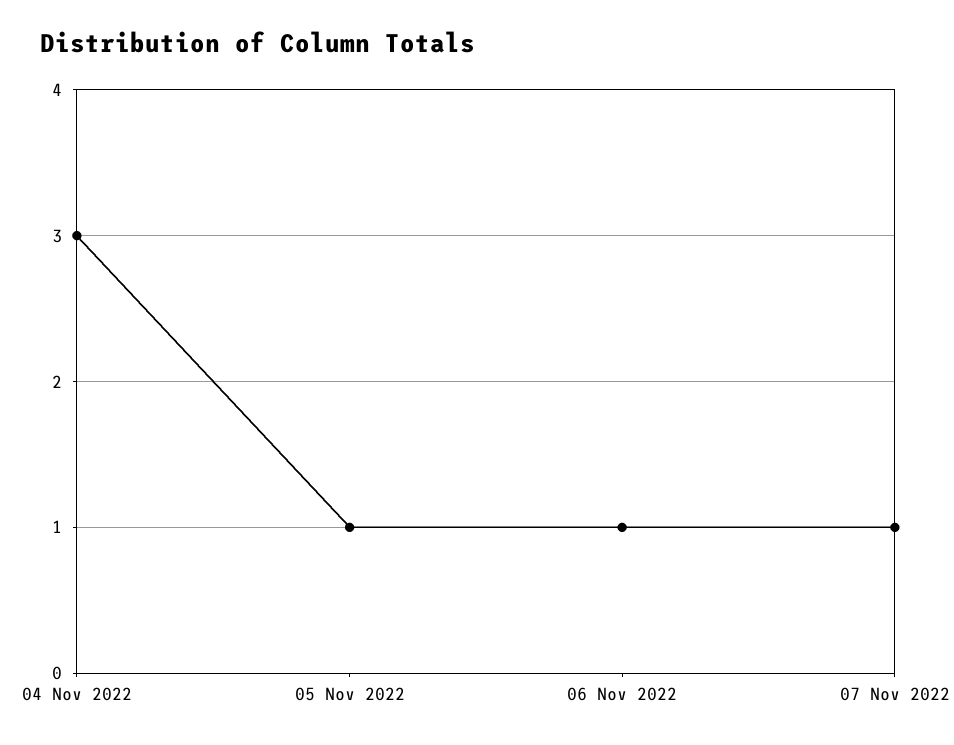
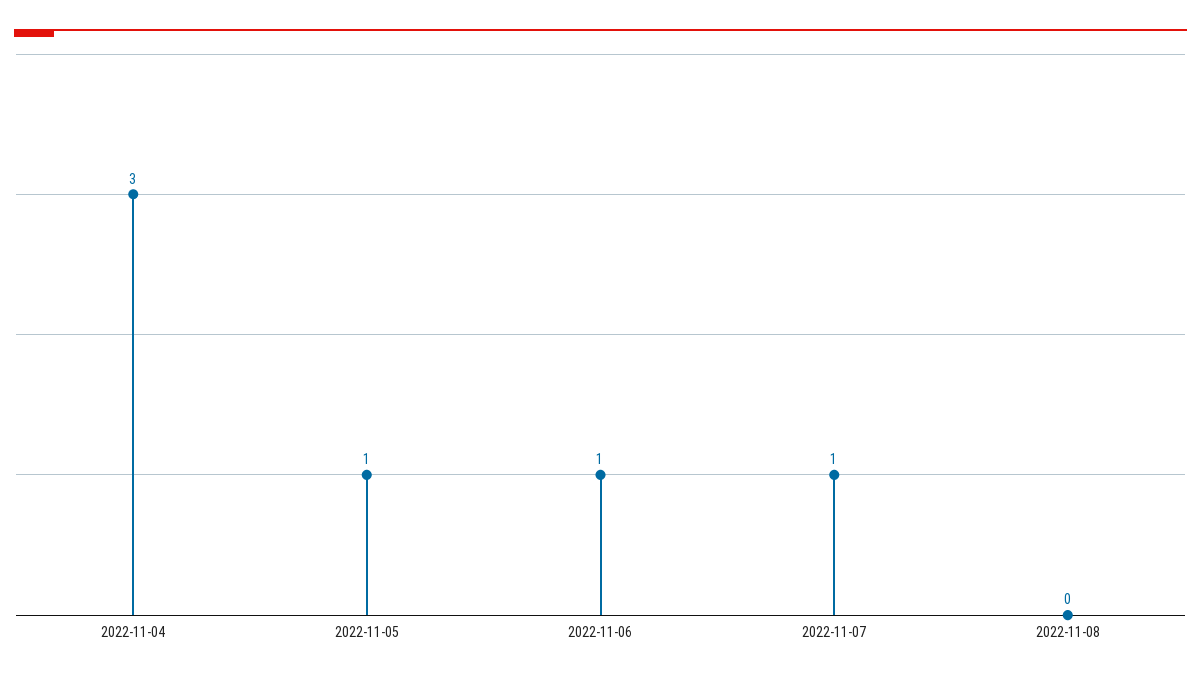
2022-11-08: none -> 0

